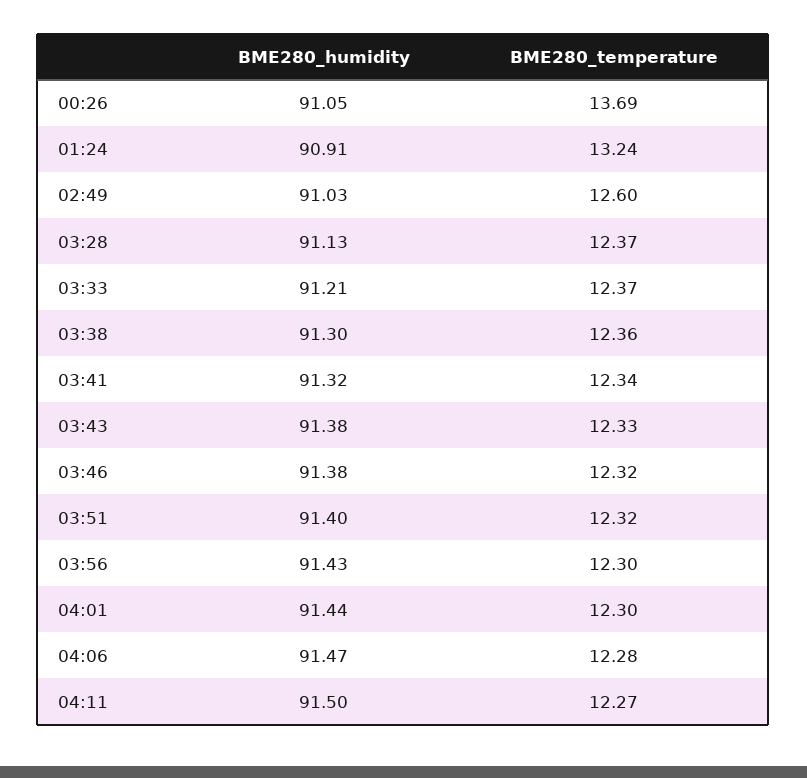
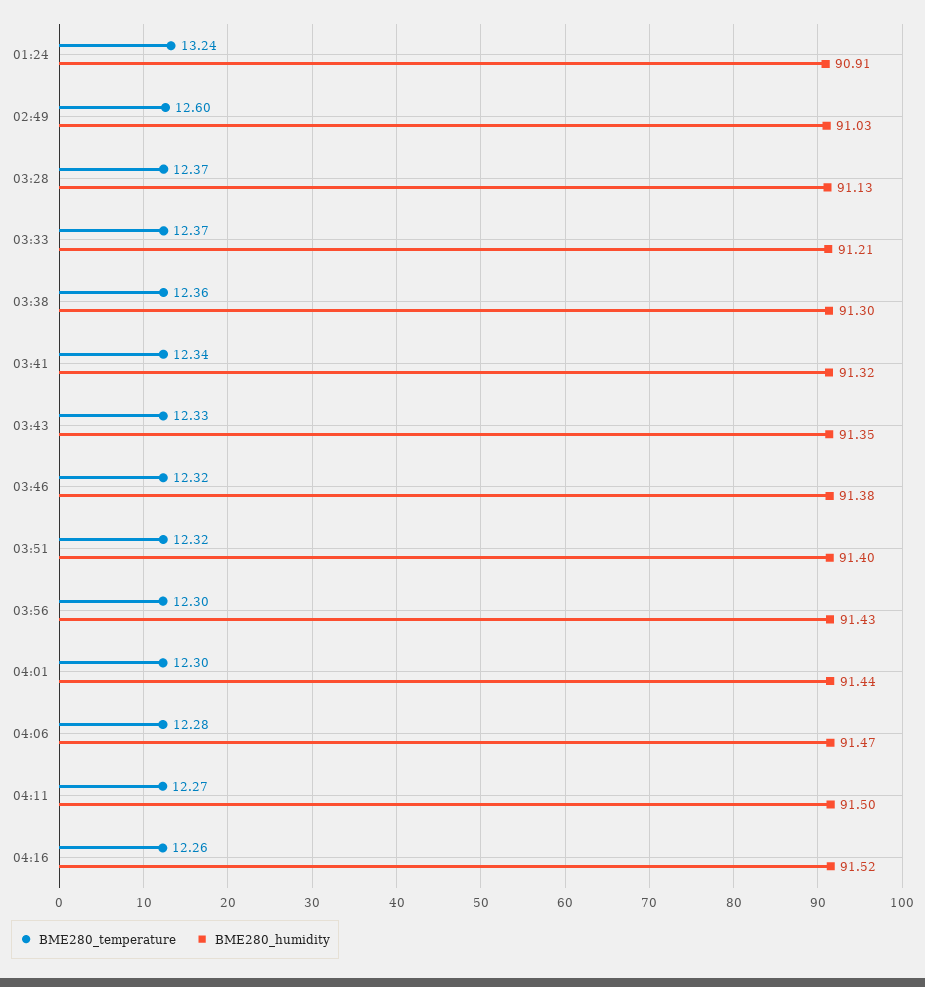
BME280_humidity, 00:26: 91.05 -> none
BME280_temperature, 00:26: 13.69 -> none
BME280_humidity, 03:43: 91.38 -> 91.35
BME280_temperature, 04:16: none -> 12.26
BME280_humidity, 04:16: none -> 91.52

